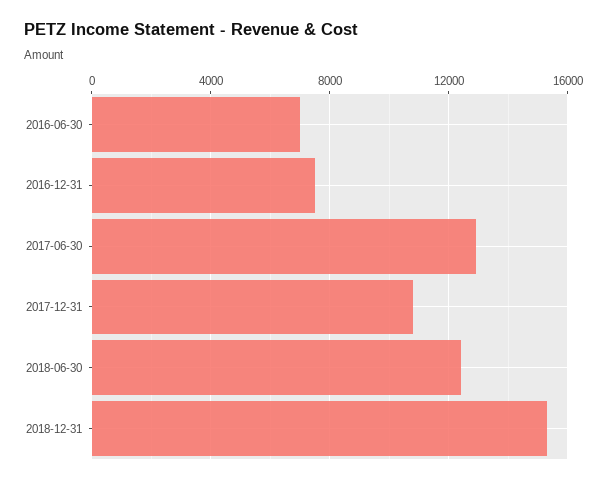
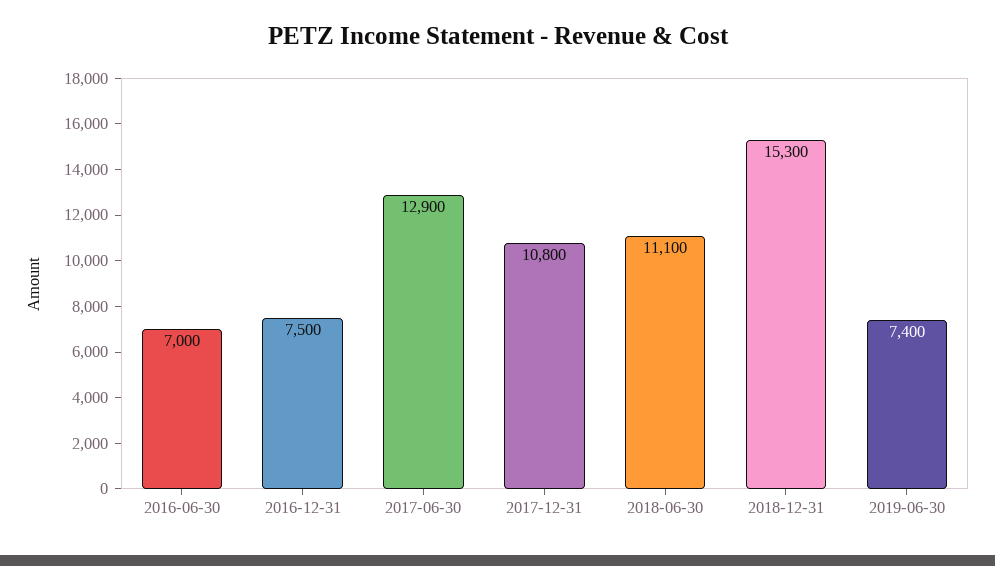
2018-06-30: 12500 -> 11100
2019-06-30: none -> 7400

